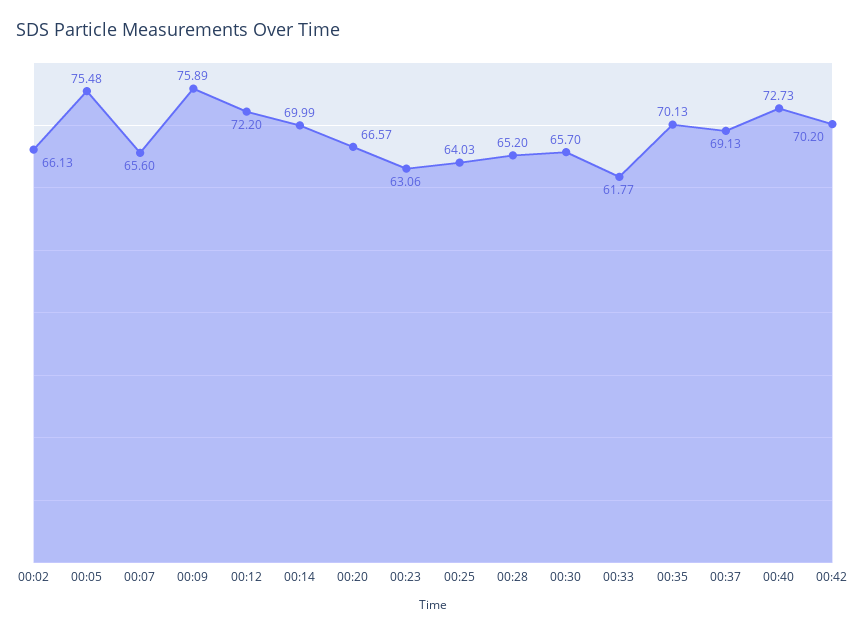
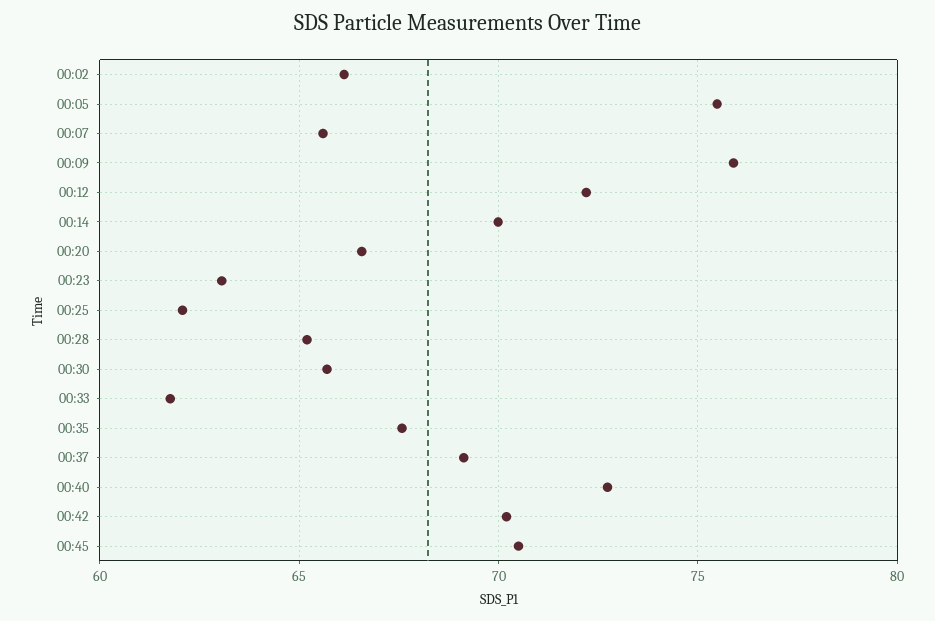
00:25: 64.03 -> 62
00:35: 70.13 -> 67.5
00:45: none -> 70.5

